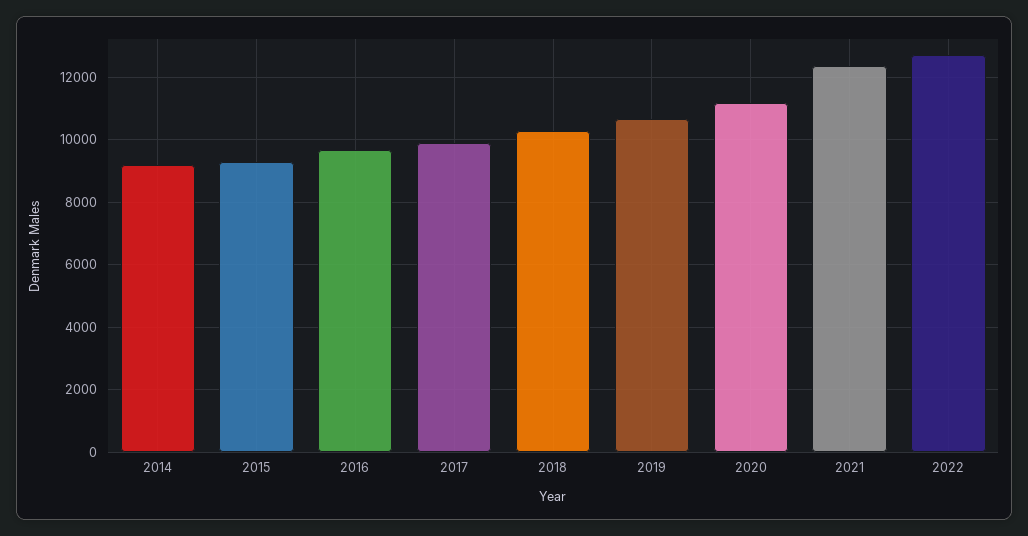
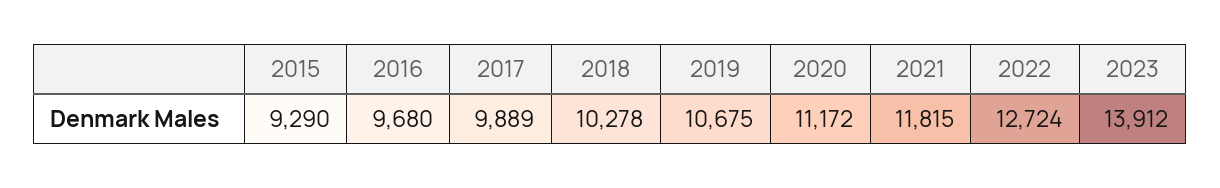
2014: 9200 -> none
2021: 12400 -> 11815
2023: none -> 13912

